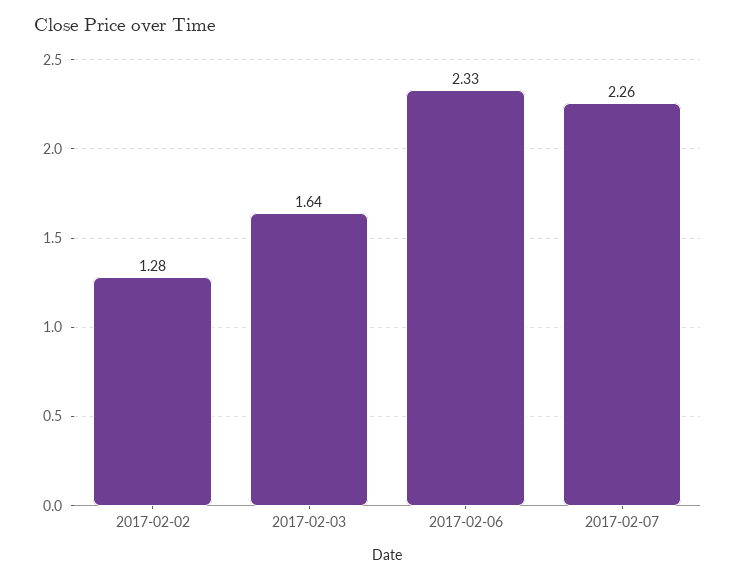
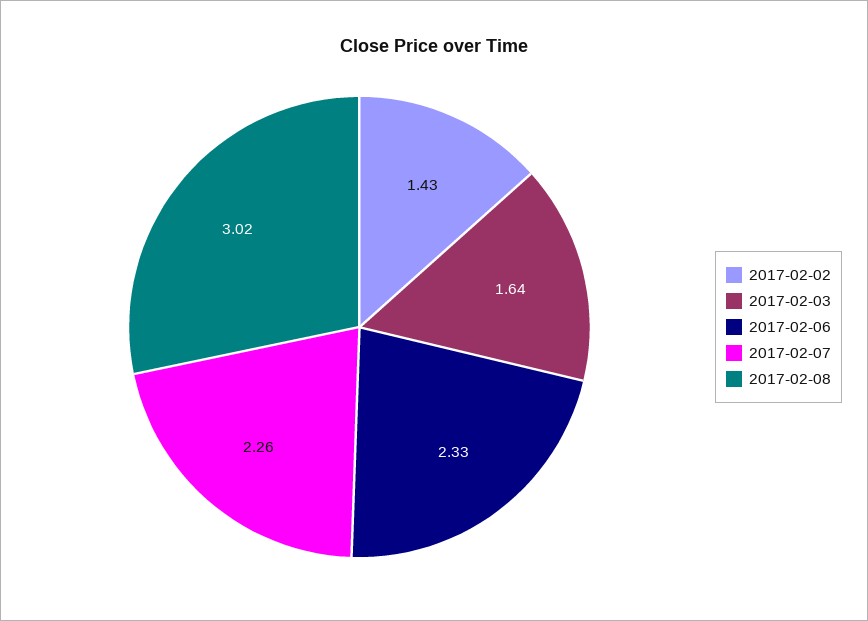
2017-02-02: 1.28 -> 1.43
2017-02-08: none -> 3.02

